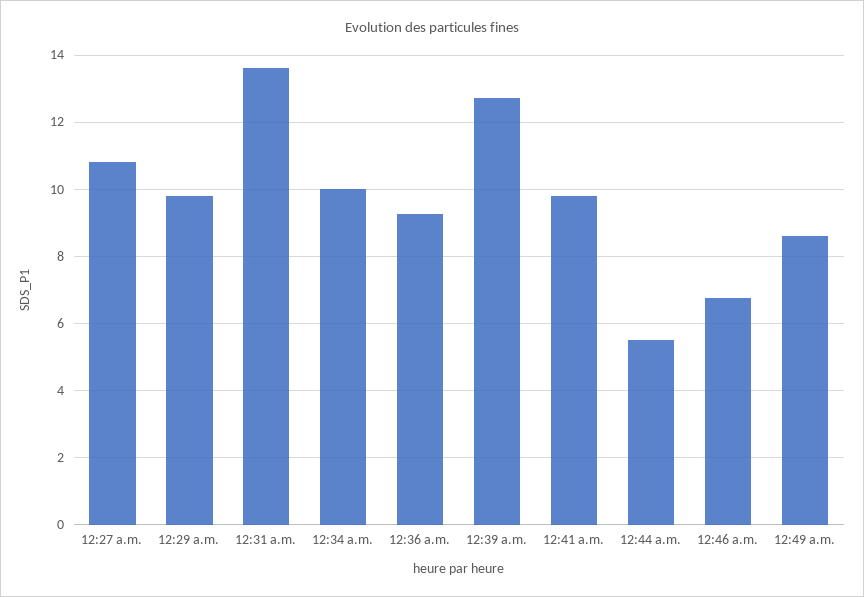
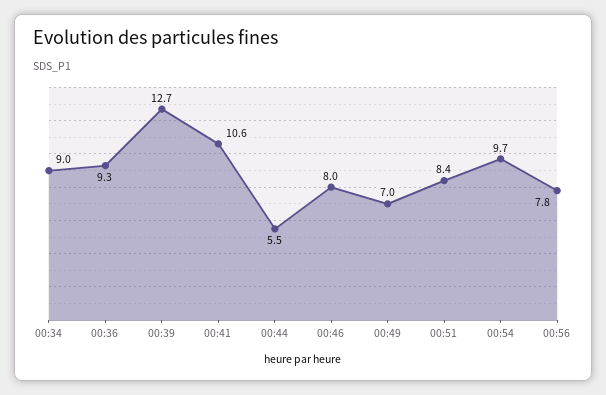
12:27 a.m.: 10.8 -> none
12:29 a.m.: 9.8 -> none
12:31 a.m.: 13.6 -> none
12:34 a.m.: 10 -> 9
12:41 a.m.: 9.8 -> 10.6
12:46 a.m.: 6.8 -> 8
12:49 a.m.: 8.6 -> 7
00:51: none -> 8.4
00:54: none -> 9.7
00:56: none -> 7.8

